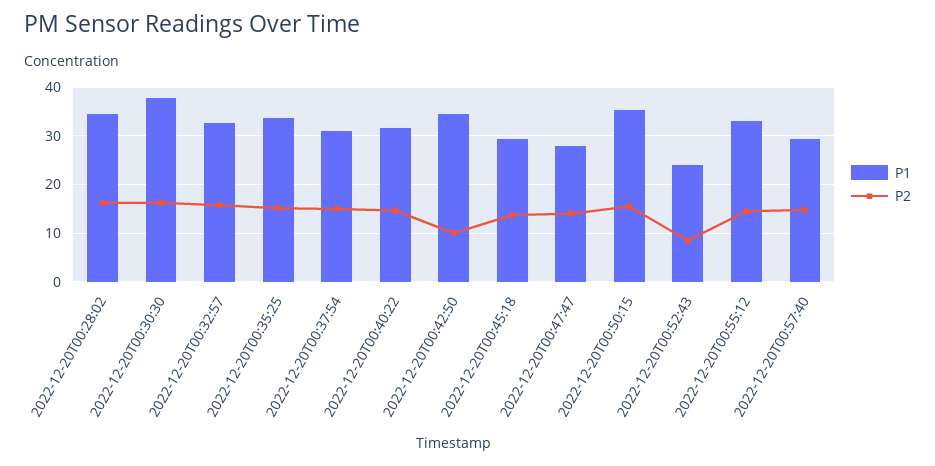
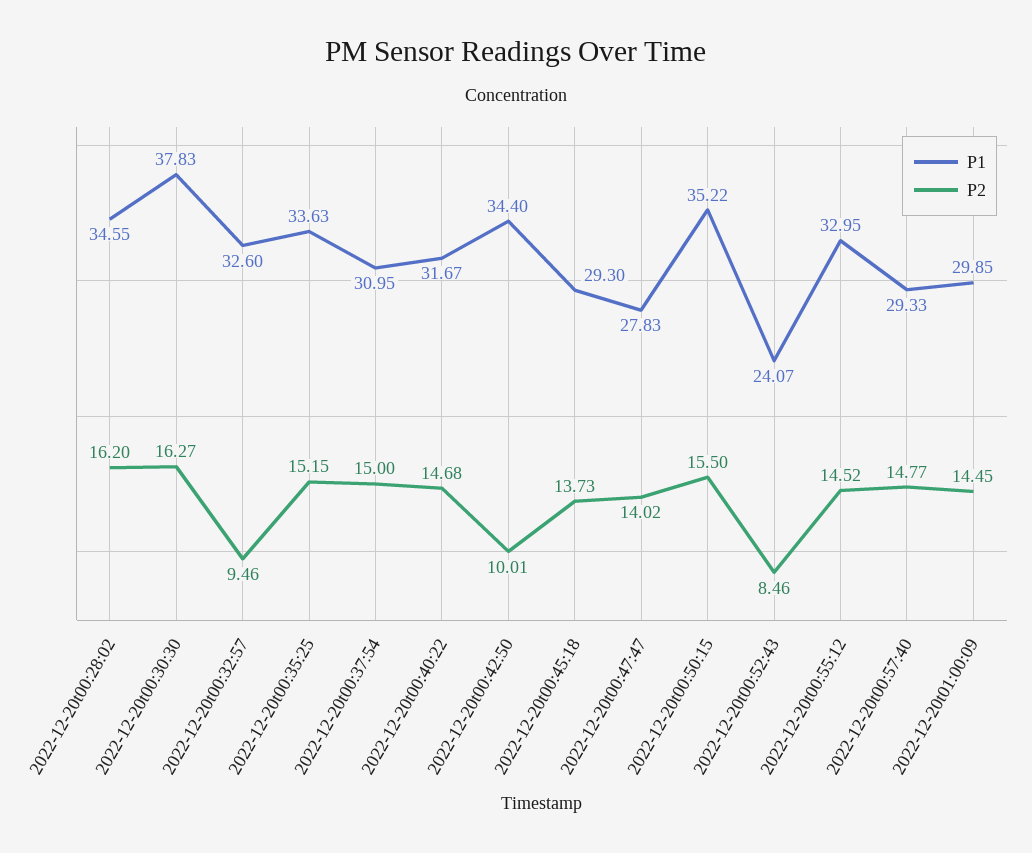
P2, 2022-12-20T00:32:57: 16 -> 9.46
P1, 2022-12-20t01:00:09: none -> 29.85
P2, 2022-12-20t01:00:09: none -> 14.45

